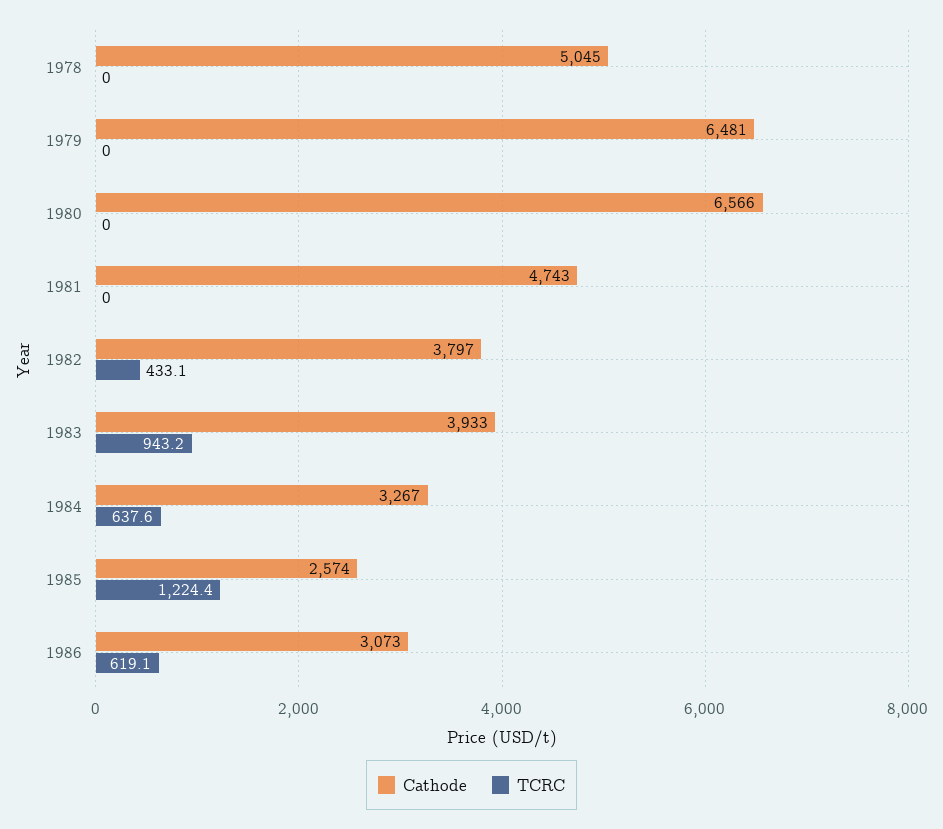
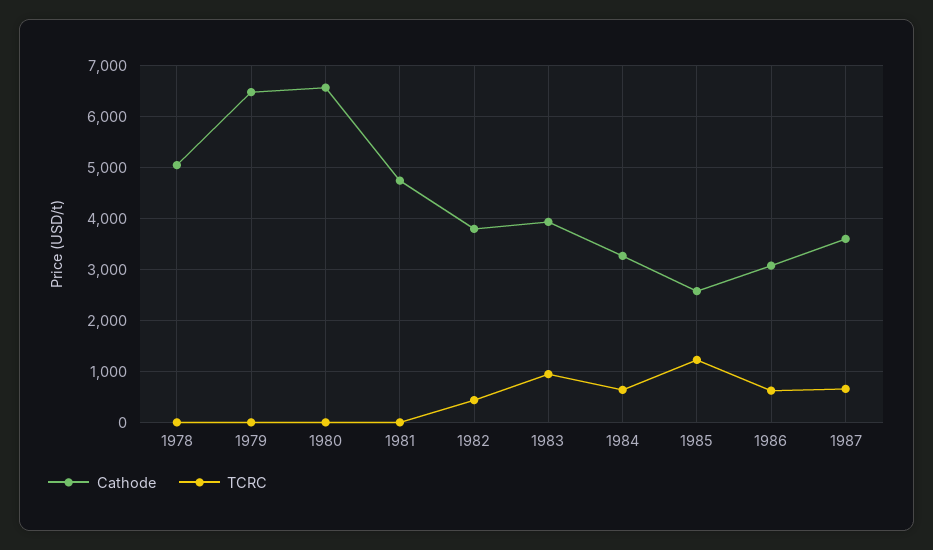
Cathode, 1987: none -> 3600
TCRC, 1987: none -> 600

